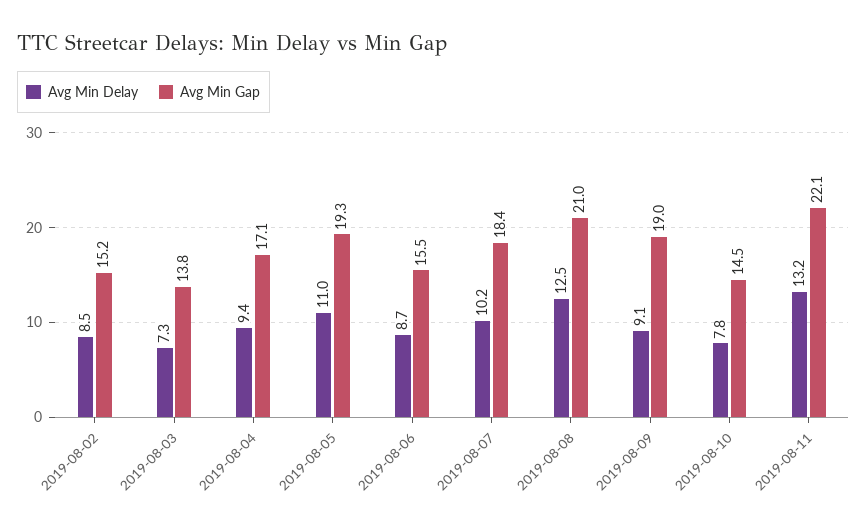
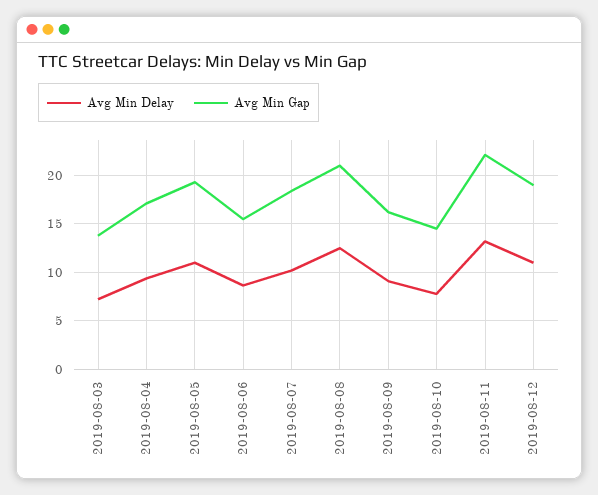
Avg Min Delay, 2019-08-02: 8.5 -> none
Avg Min Gap, 2019-08-02: 15.2 -> none
Avg Min Gap, 2019-08-09: 19 -> 16
Avg Min Delay, 2019-08-12: none -> 11
Avg Min Gap, 2019-08-12: none -> 19

